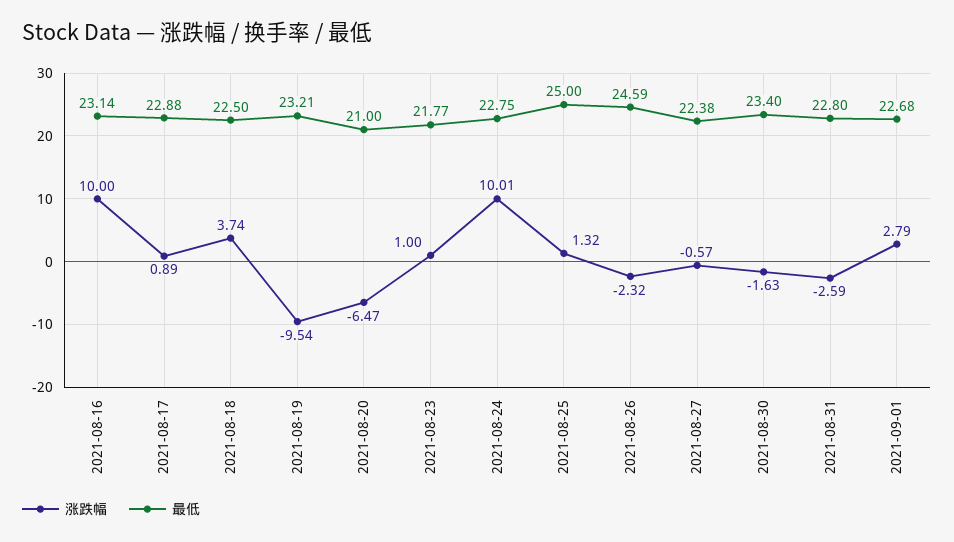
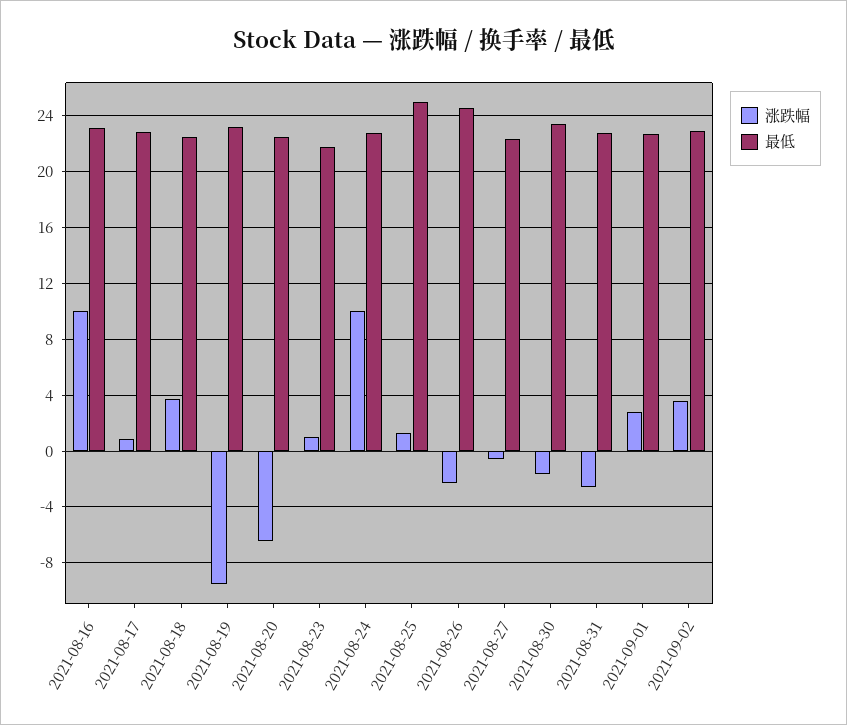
最低, 2021-08-20: 21 -> 22.5
涨跌幅, 2021-09-02: none -> 3.5
最低, 2021-09-02: none -> 23

